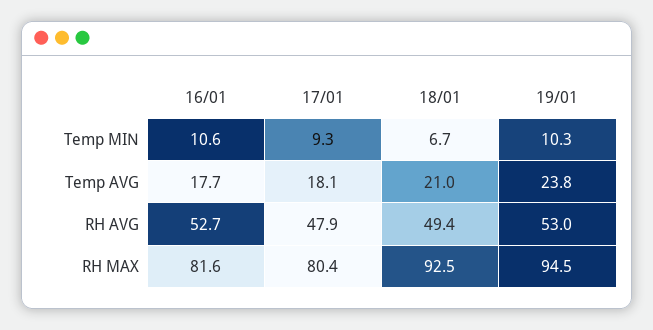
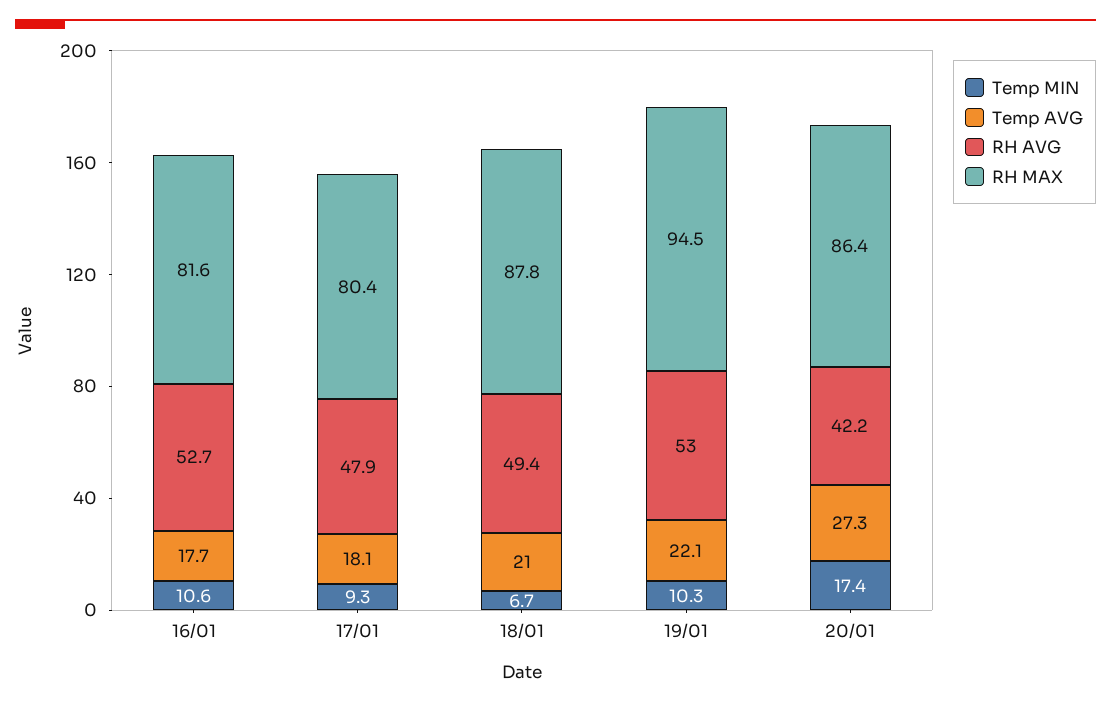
Temp AVG, 19/01: 23.8 -> 22.1
RH MAX, 18/01: 92.5 -> 87.8
Temp MIN, 20/01: none -> 17.4
Temp AVG, 20/01: none -> 27.3
RH AVG, 20/01: none -> 42.2
RH MAX, 20/01: none -> 86.4

